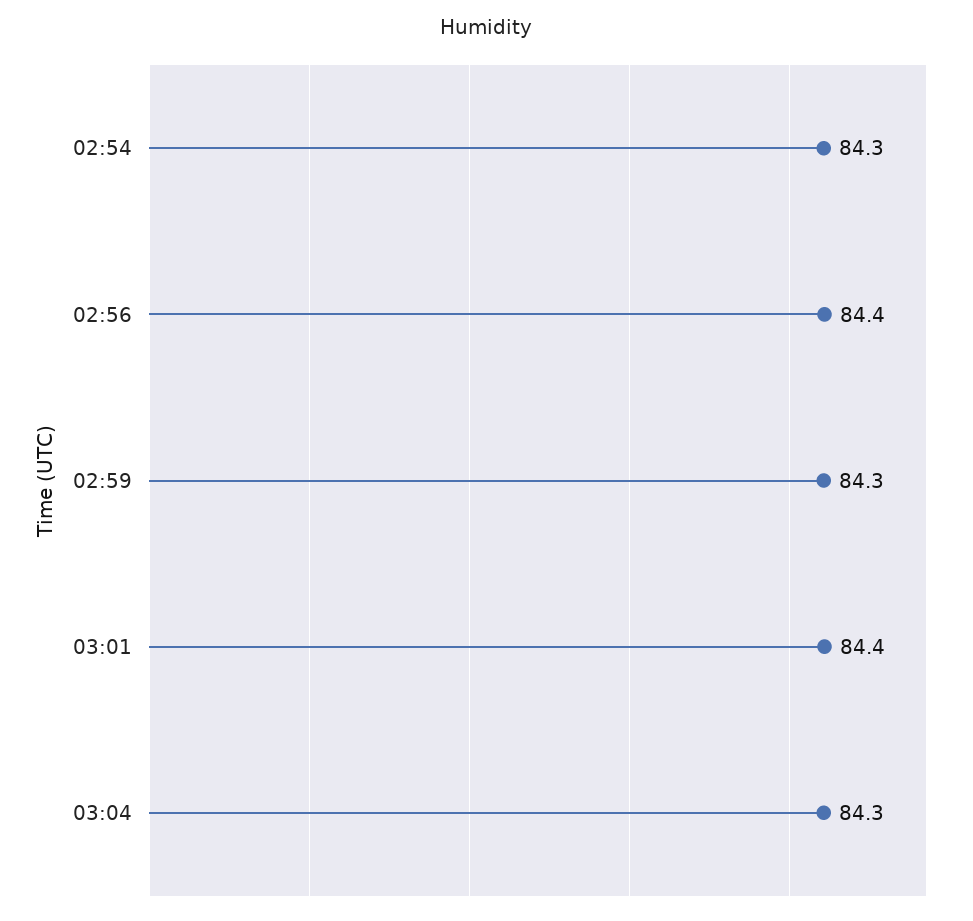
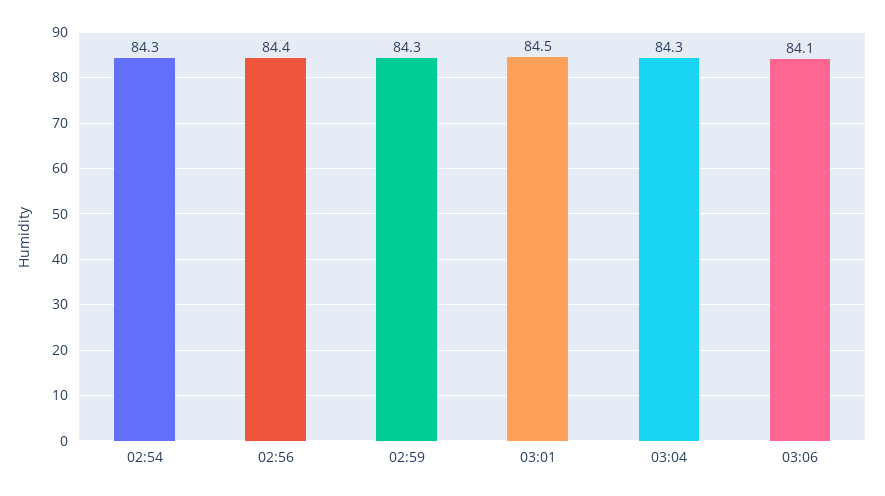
03:01: 84.4 -> 84.5
03:06: none -> 84.1

